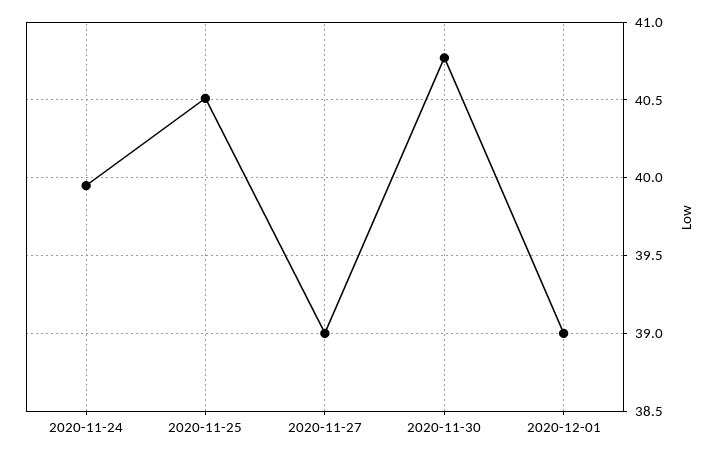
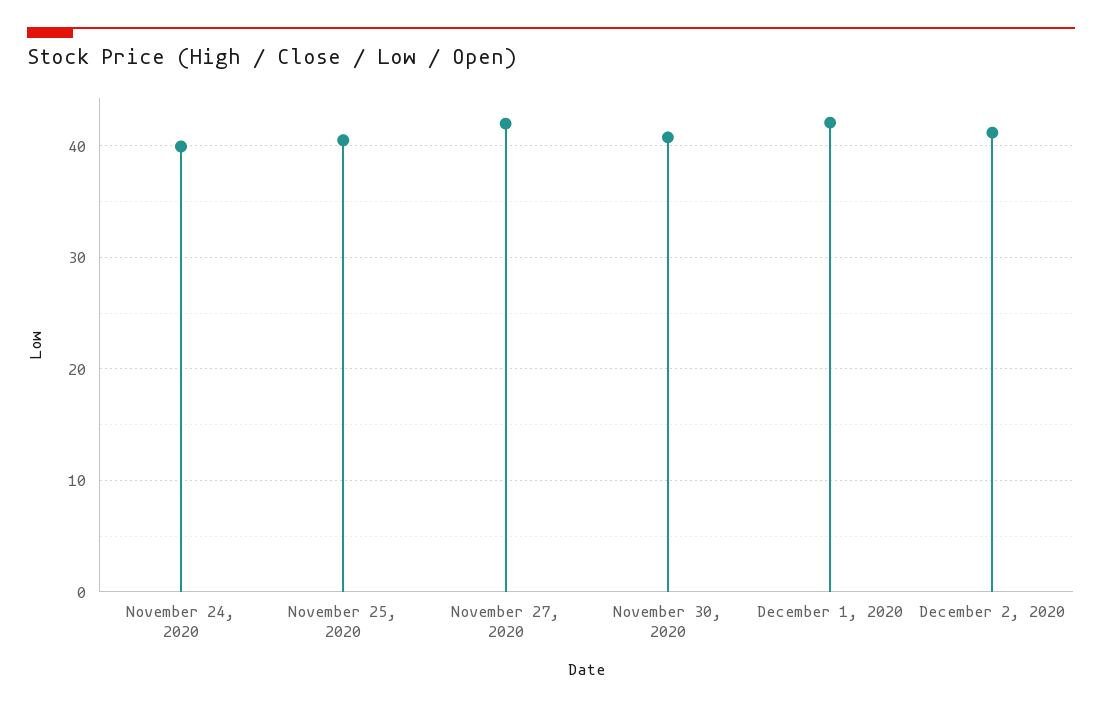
2020-11-27: 39 -> 42
2020-12-01: 39 -> 42
December 2, 2020: none -> 41

